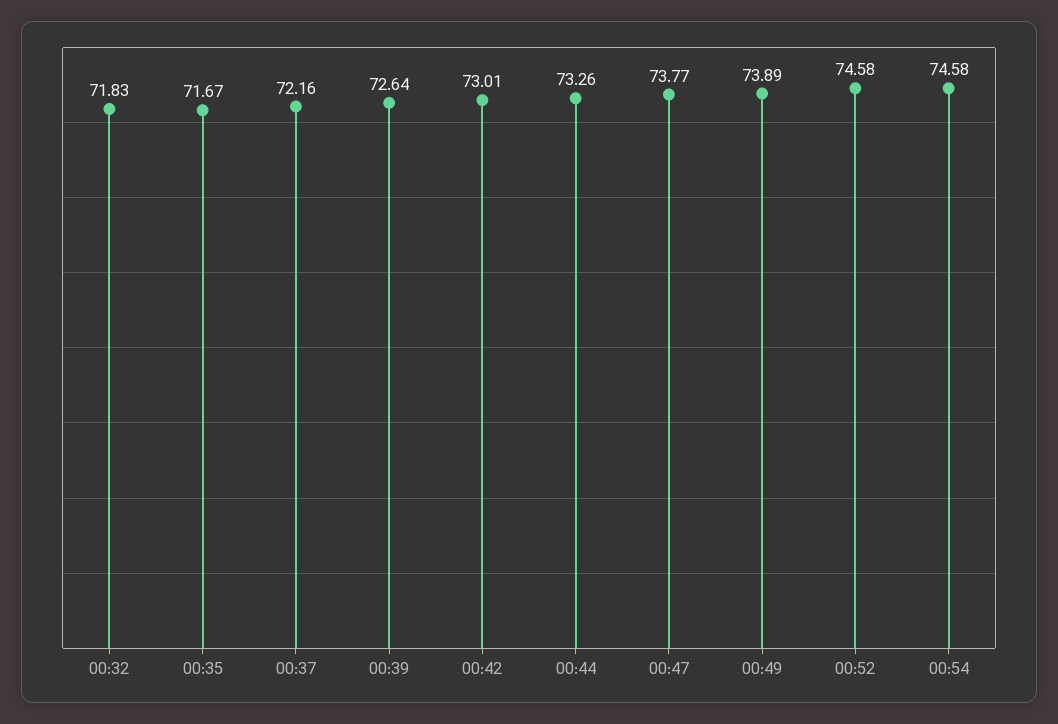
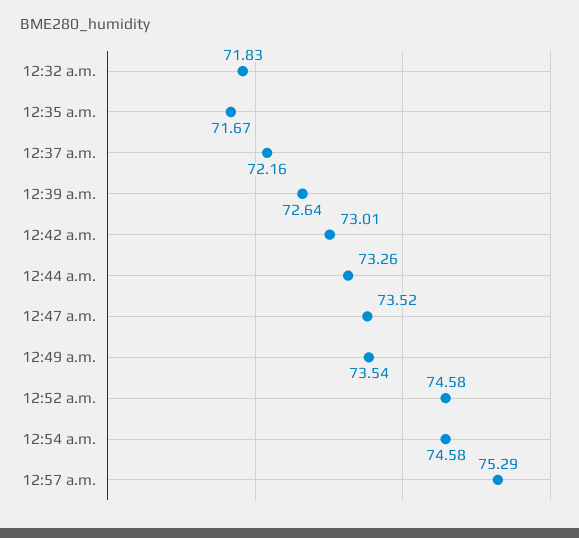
00:47: 73.77 -> 73.52
00:49: 73.89 -> 73.54
12:57 a.m.: none -> 75.29

